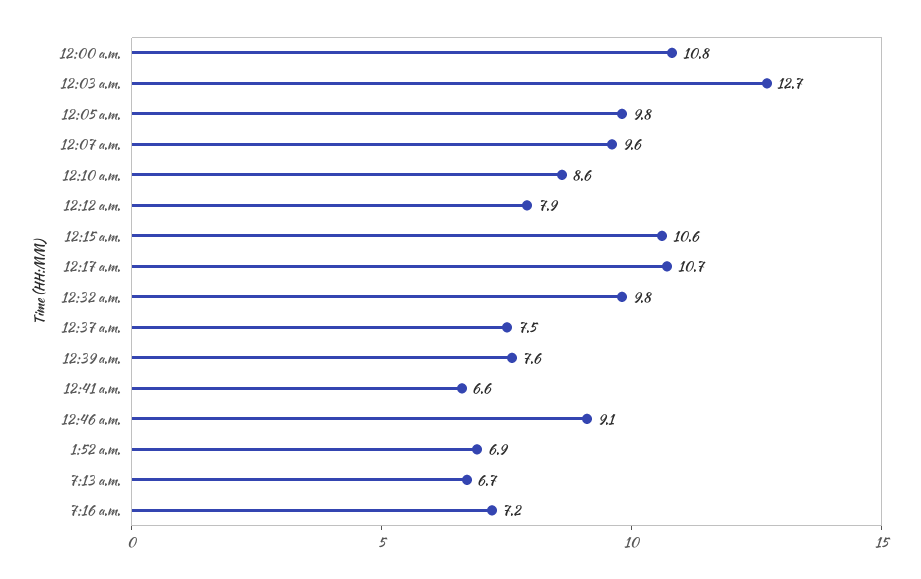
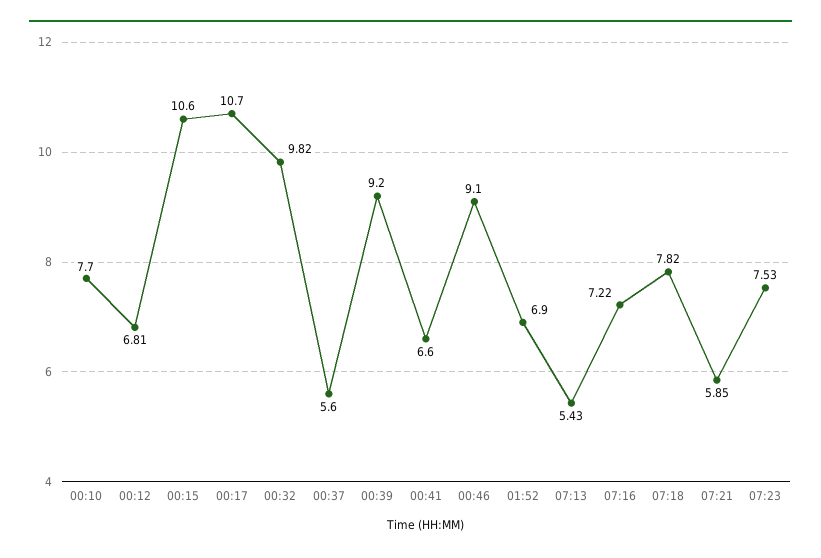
12:00 a.m.: 10.8 -> none
12:03 a.m.: 12.7 -> none
12:05 a.m.: 9.8 -> none
12:07 a.m.: 9.6 -> none
12:10 a.m.: 8.6 -> 7.7
12:12 a.m.: 7.9 -> 6.81
12:37 a.m.: 7.5 -> 5.6
12:39 a.m.: 7.6 -> 9.2
7:13 a.m.: 6.7 -> 5.43
07:18: none -> 7.82
07:21: none -> 5.85
07:23: none -> 7.53

